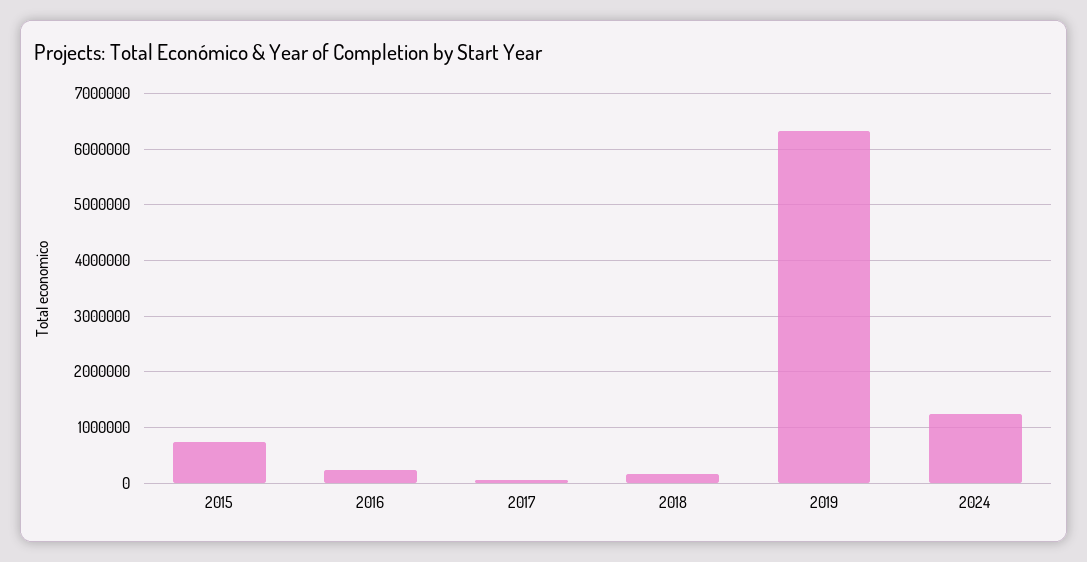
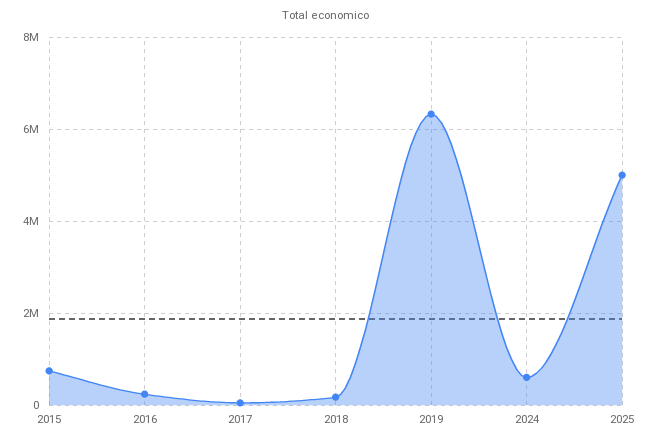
2024: 1200000 -> 600000
2025: none -> 5000000

